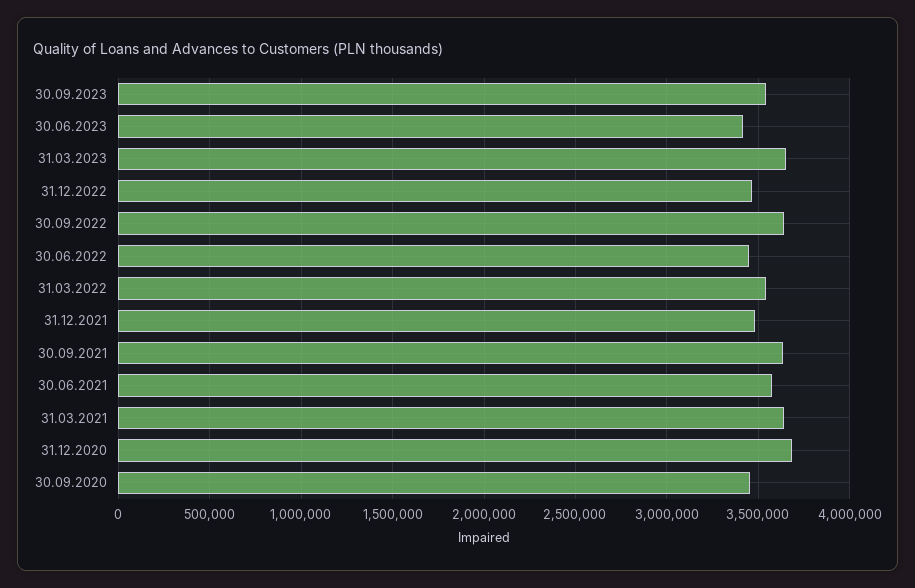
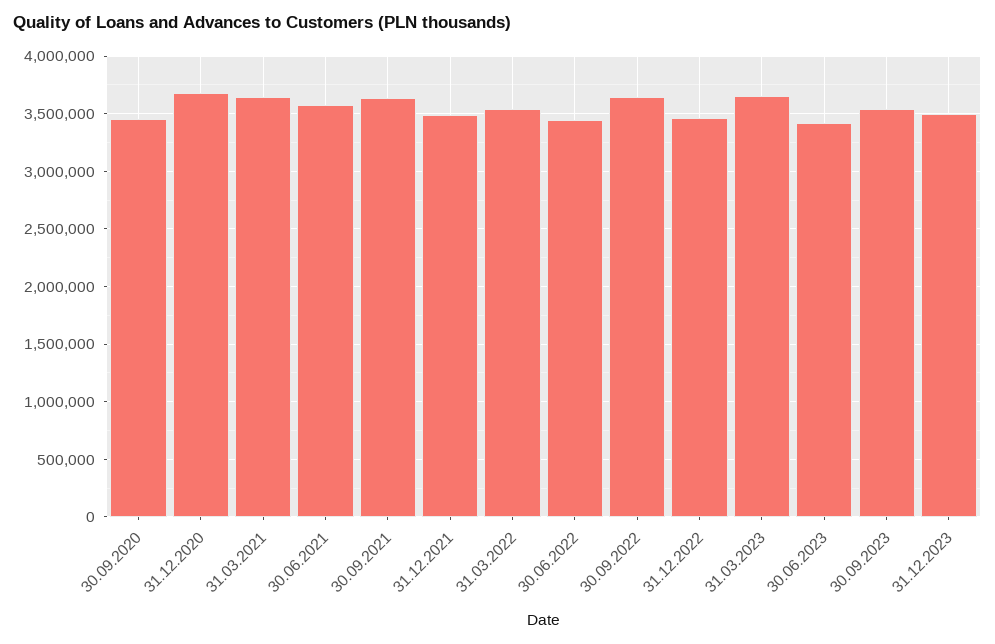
31.12.2023: none -> 3500000

